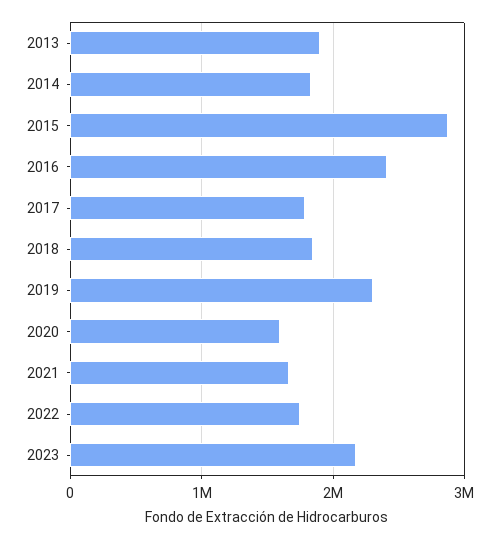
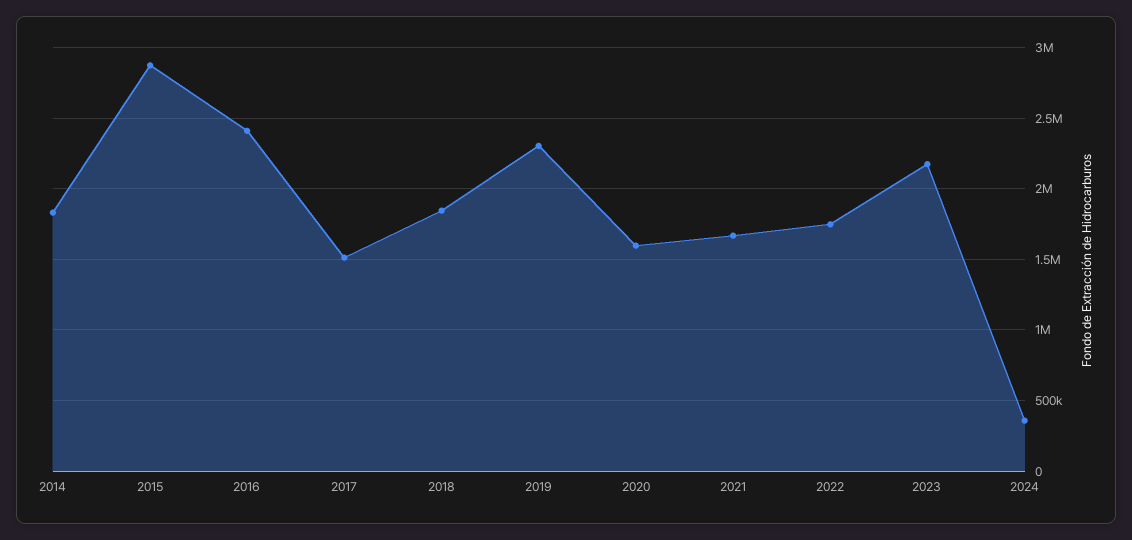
2013: 1900000 -> none
2017: 1800000 -> 1500000
2024: none -> 350000

